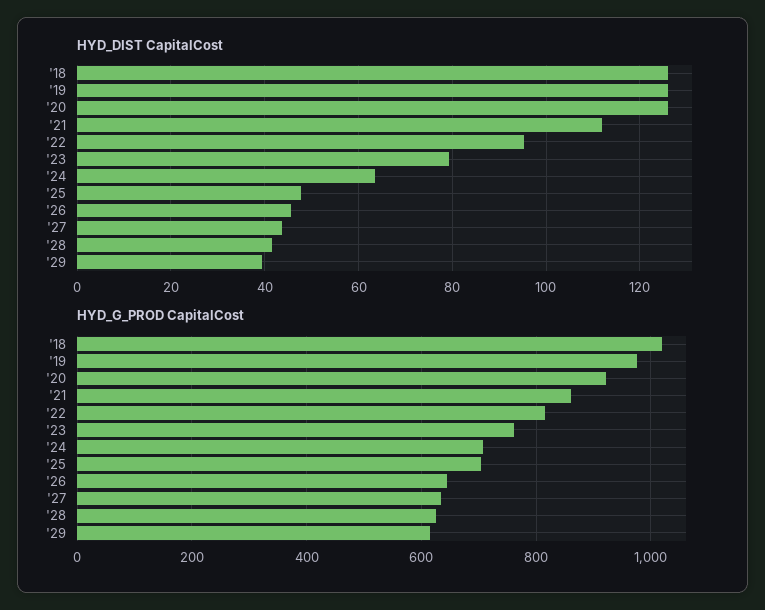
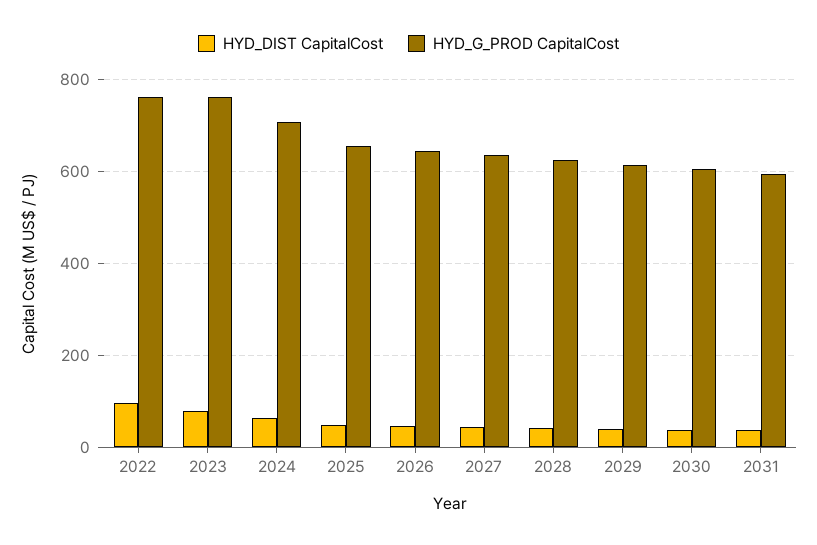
HYD_DIST CapitalCost, '18: 126 -> none
HYD_DIST CapitalCost, '19: 126 -> none
HYD_DIST CapitalCost, '20: 126 -> none
HYD_DIST CapitalCost, '21: 112 -> none
HYD_G_PROD CapitalCost, '18: 1020 -> none
HYD_G_PROD CapitalCost, '19: 980 -> none
HYD_G_PROD CapitalCost, '20: 920 -> none
HYD_G_PROD CapitalCost, '21: 860 -> none
HYD_G_PROD CapitalCost, '22: 820 -> 760
HYD_G_PROD CapitalCost, '25: 700 -> 660
HYD_DIST CapitalCost, 2030: none -> 40
HYD_G_PROD CapitalCost, 2030: none -> 600
HYD_DIST CapitalCost, 2031: none -> 40
HYD_G_PROD CapitalCost, 2031: none -> 600

